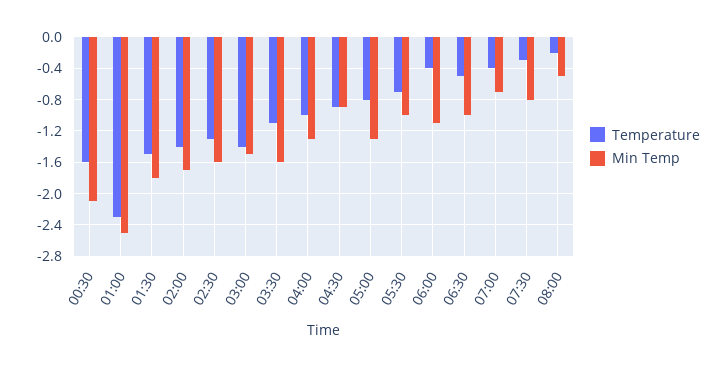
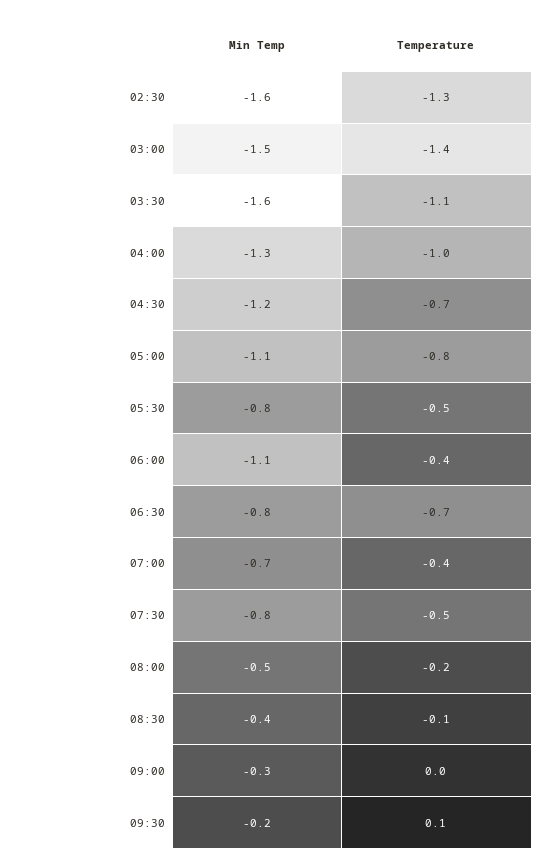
Temperature, 00:30: -1.6 -> none
Min Temp, 00:30: -2.1 -> none
Temperature, 01:00: -2.3 -> none
Min Temp, 01:00: -2.5 -> none
Temperature, 01:30: -1.5 -> none
Min Temp, 01:30: -1.8 -> none
Temperature, 02:00: -1.4 -> none
Min Temp, 02:00: -1.7 -> none
Temperature, 04:30: -0.9 -> -0.7
Min Temp, 04:30: -0.9 -> -1.2
Min Temp, 05:00: -1.3 -> -1.1
Temperature, 05:30: -0.7 -> -0.5
Min Temp, 05:30: -1 -> -0.8
Temperature, 06:30: -0.5 -> -0.7
Min Temp, 06:30: -1 -> -0.8
Temperature, 07:30: -0.3 -> -0.5
Min Temp, 08:30: none -> -0.4
Temperature, 08:30: none -> -0.1
Min Temp, 09:00: none -> -0.3
Temperature, 09:00: none -> 0
Min Temp, 09:30: none -> -0.2
Temperature, 09:30: none -> 0.1

